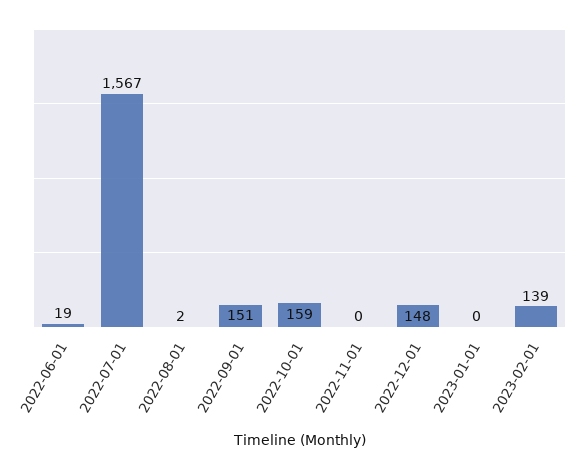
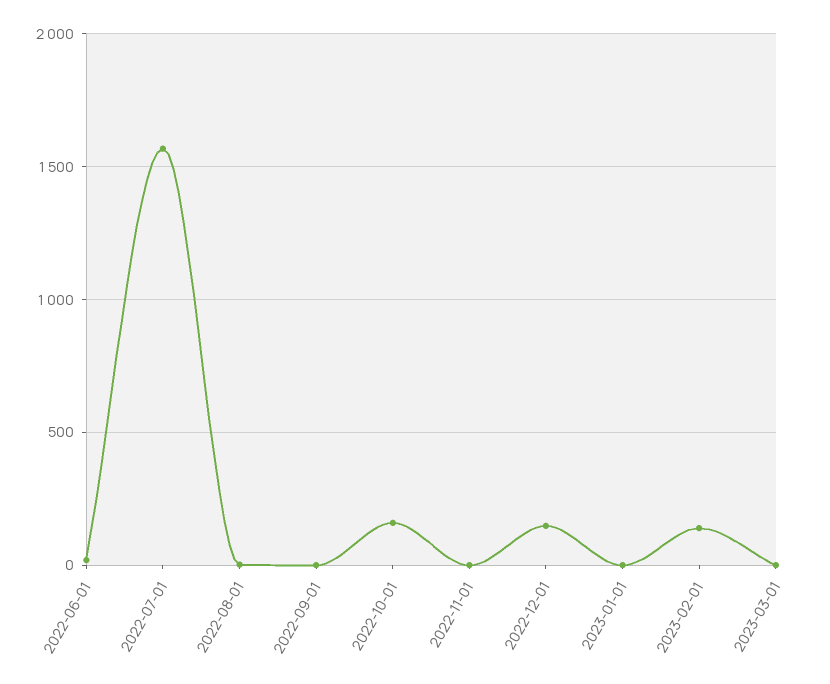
2022-09-01: 151 -> 0
2023-03-01: none -> 0

